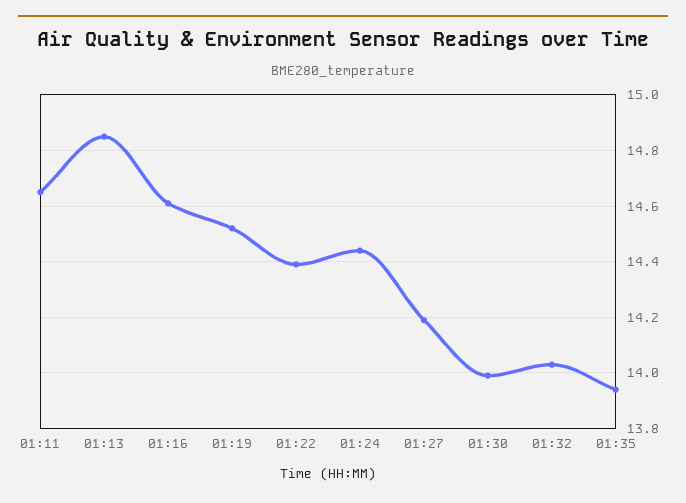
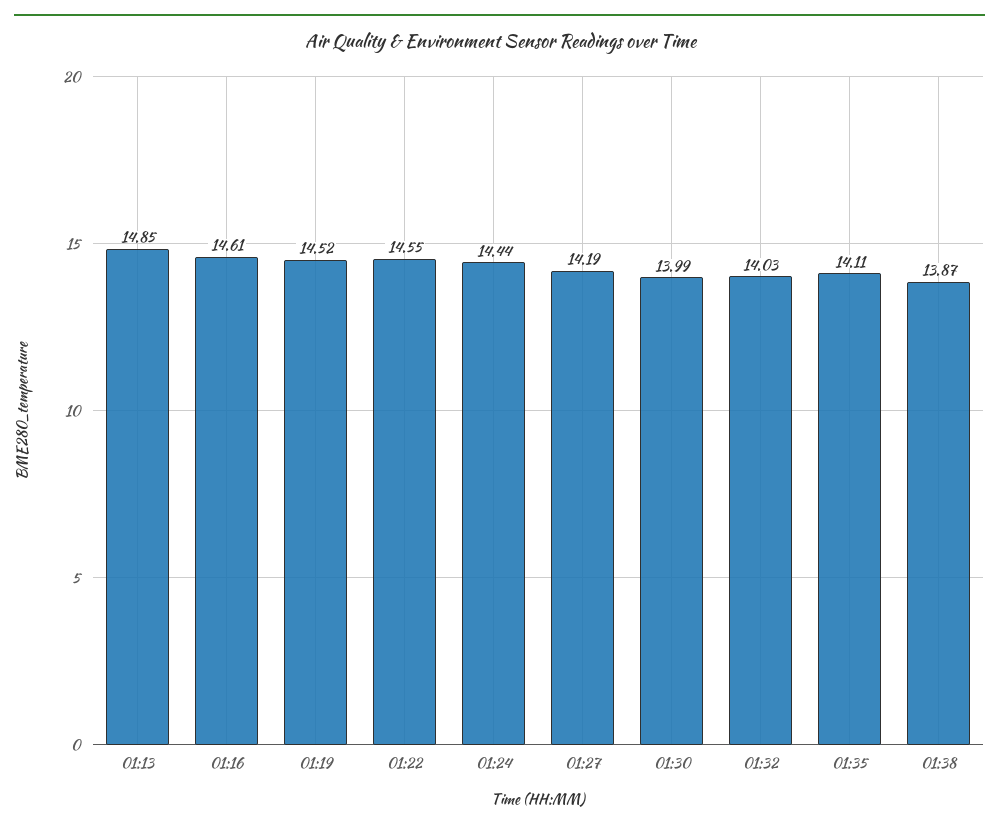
01:11: 14.65 -> none
01:22: 14.4 -> 14.55
01:35: 13.95 -> 14.11
01:38: none -> 13.87

